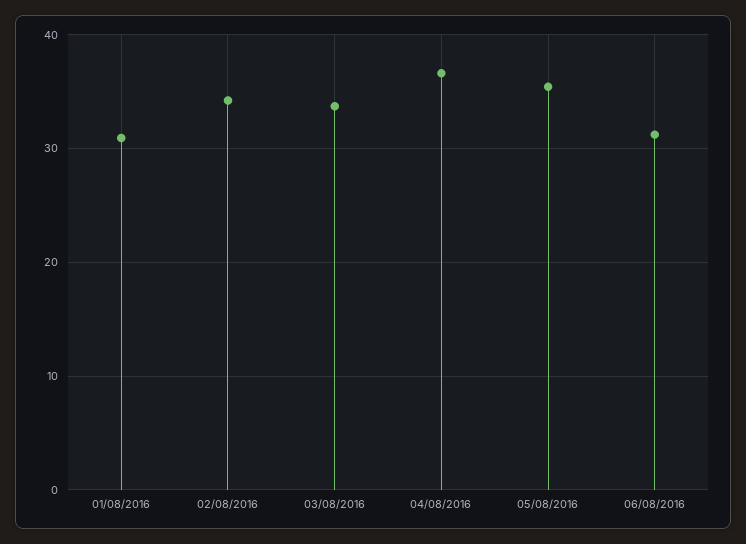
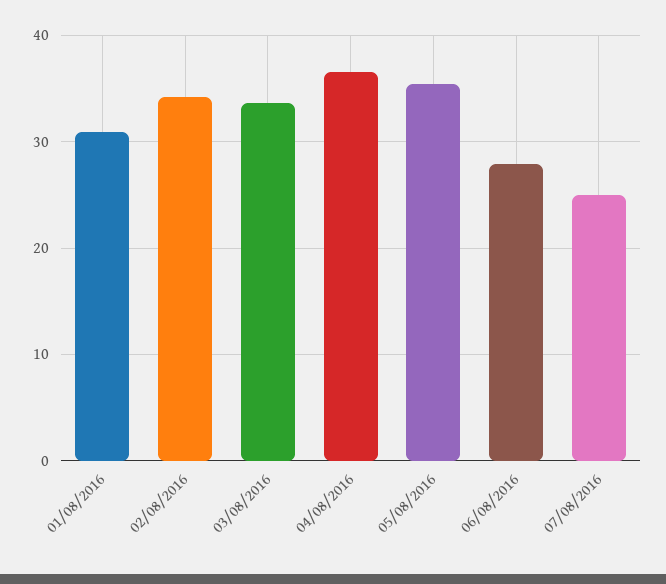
06/08/2016: 31 -> 28
07/08/2016: none -> 25

